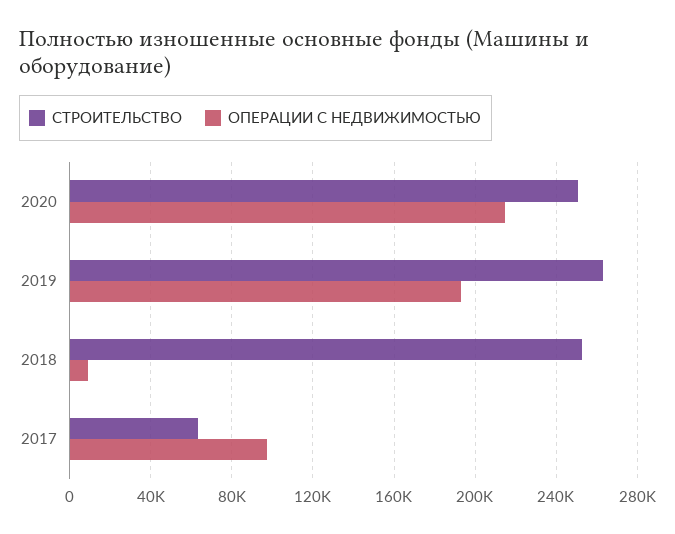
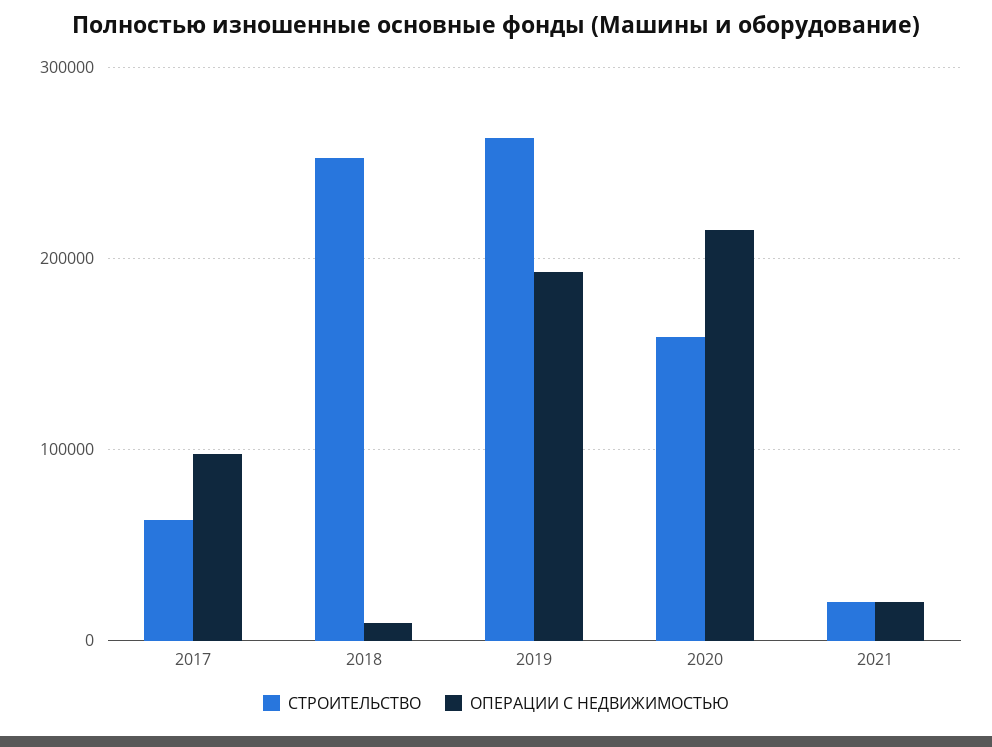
СТРОИТЕЛЬСТВО, 2020: 250000 -> 160000
СТРОИТЕЛЬСТВО, 2021: none -> 20000
ОПЕРАЦИИ С НЕДВИЖИМОСТЬЮ, 2021: none -> 20000

